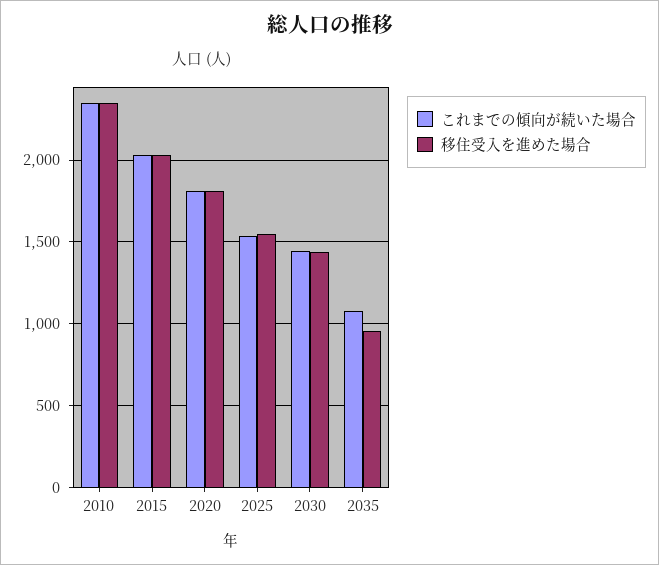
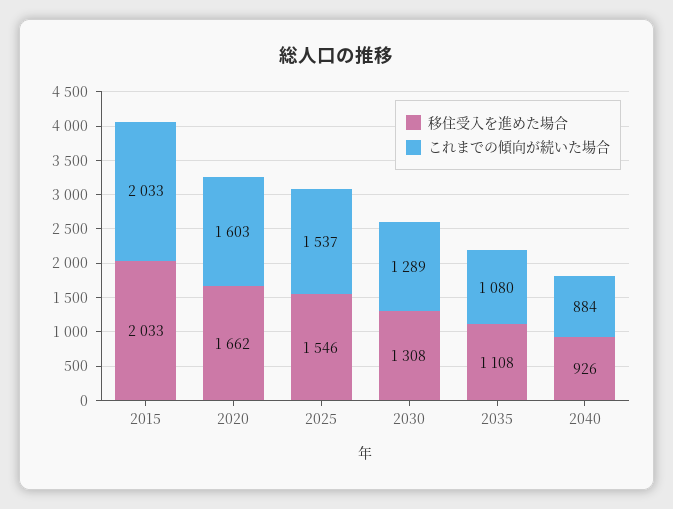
これまでの傾向が続いた場合, 2010: 2350 -> none
移住受入を進めた場合, 2010: 2350 -> none
これまでの傾向が続いた場合, 2020: 1800 -> 1603
移住受入を進めた場合, 2020: 1800 -> 1662
これまでの傾向が続いた場合, 2030: 1450 -> 1289
移住受入を進めた場合, 2030: 1450 -> 1308
移住受入を進めた場合, 2035: 950 -> 1108
移住受入を進めた場合, 2040: none -> 926
これまでの傾向が続いた場合, 2040: none -> 884

